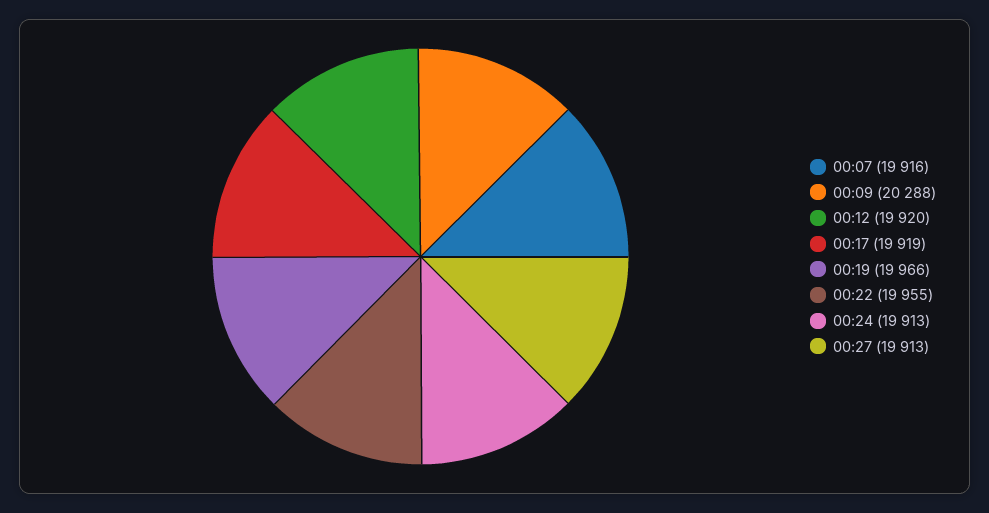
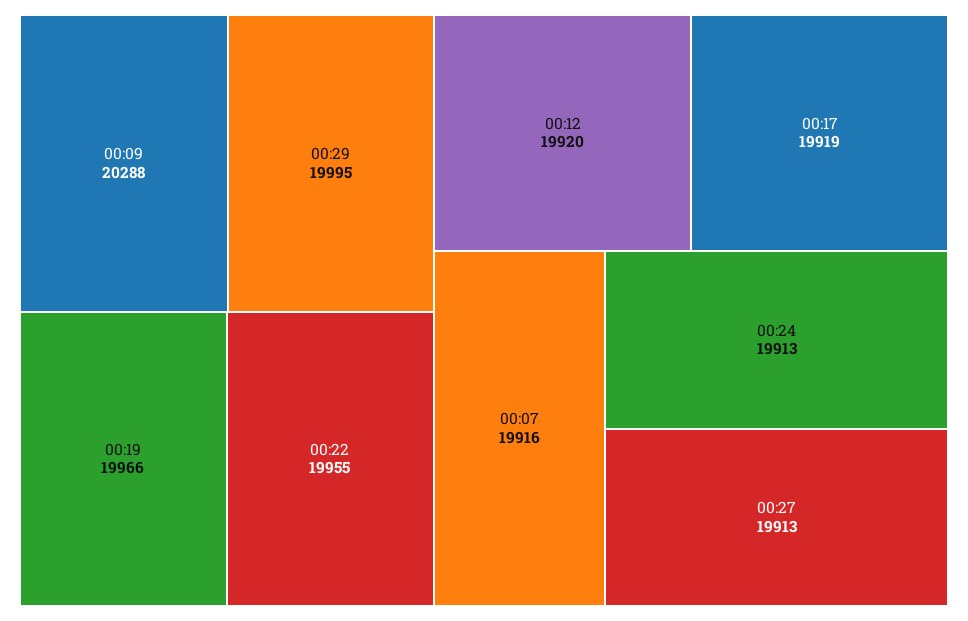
00:29: none -> 19995

